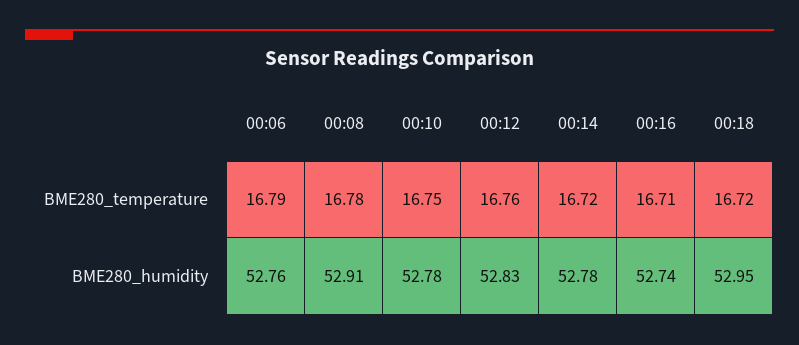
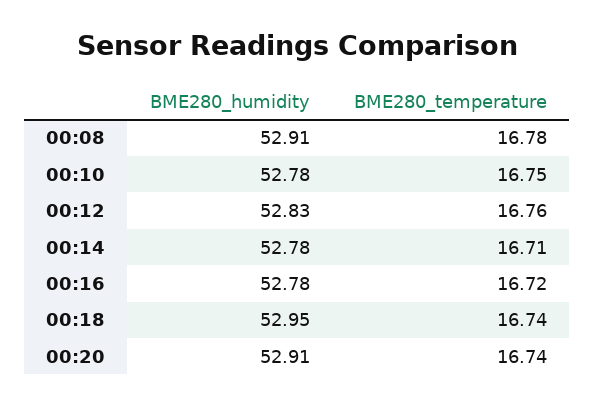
00:06, BME280_temperature: 16.79 -> none
00:14, BME280_temperature: 16.72 -> 16.71
00:16, BME280_temperature: 16.71 -> 16.72
00:18, BME280_temperature: 16.72 -> 16.74
00:06, BME280_humidity: 52.76 -> none
00:16, BME280_humidity: 52.74 -> 52.78
00:20, BME280_humidity: none -> 52.91
00:20, BME280_temperature: none -> 16.74

